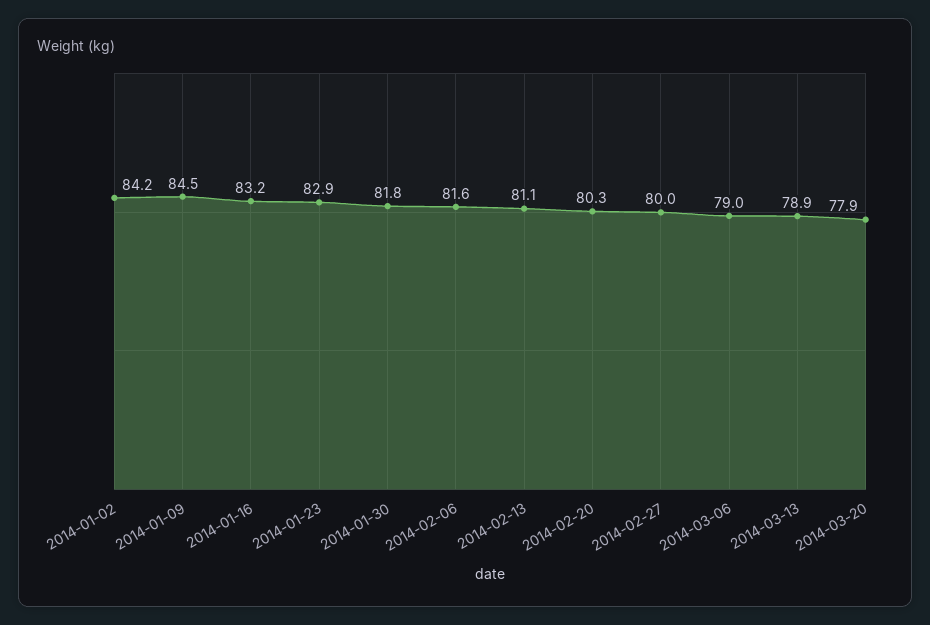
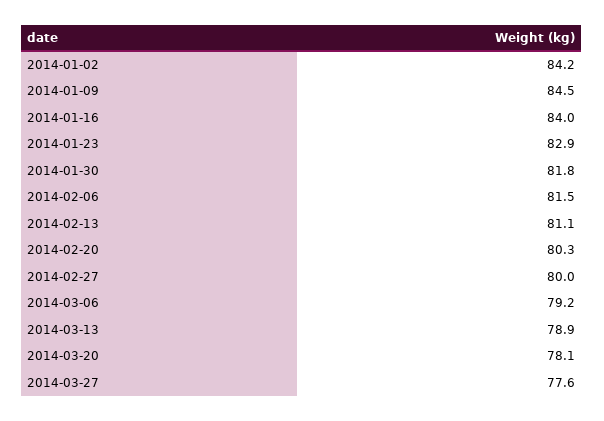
2014-01-16: 83.2 -> 84
2014-02-06: 81.6 -> 81.5
2014-03-06: 79 -> 79.2
2014-03-20: 77.9 -> 78.1
2014-03-27: none -> 77.6

